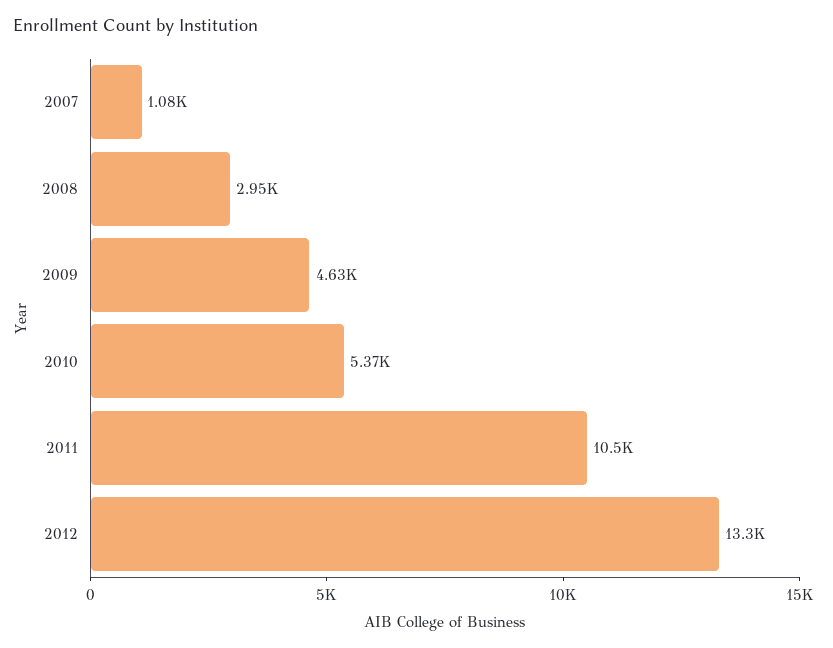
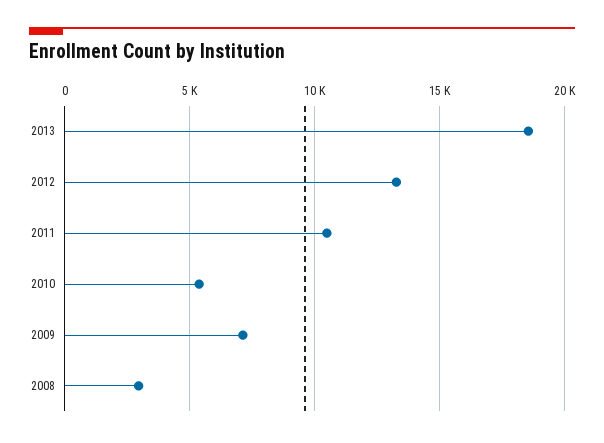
2007: 1080 -> none
2009: 4630 -> 7000
2013: none -> 18500

